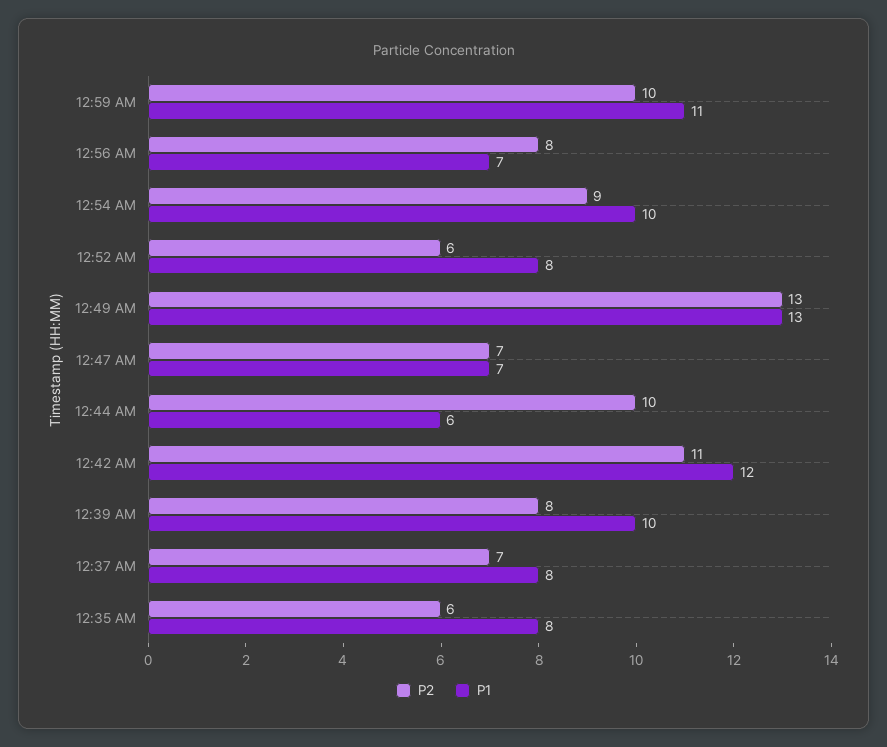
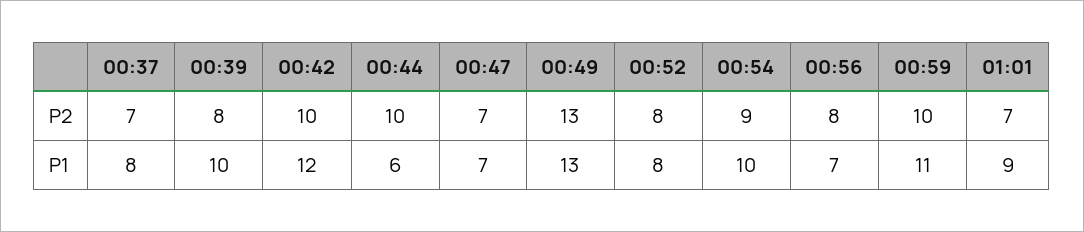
P2, 12:52 AM: 6 -> 8
P2, 12:42 AM: 11 -> 10
P2, 12:35 AM: 6 -> none
P1, 12:35 AM: 8 -> none
P2, 01:01: none -> 7
P1, 01:01: none -> 9

